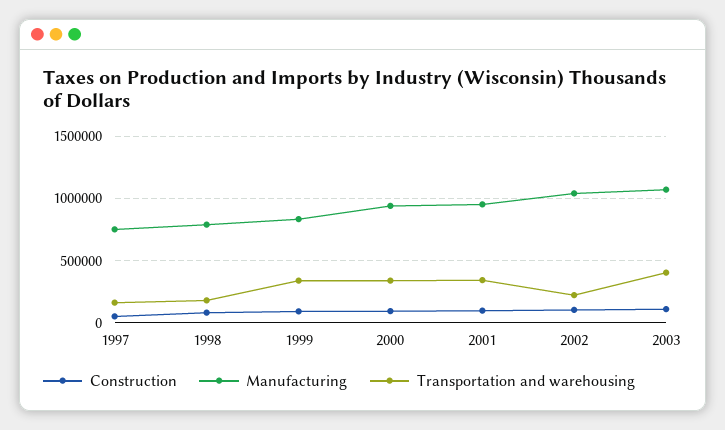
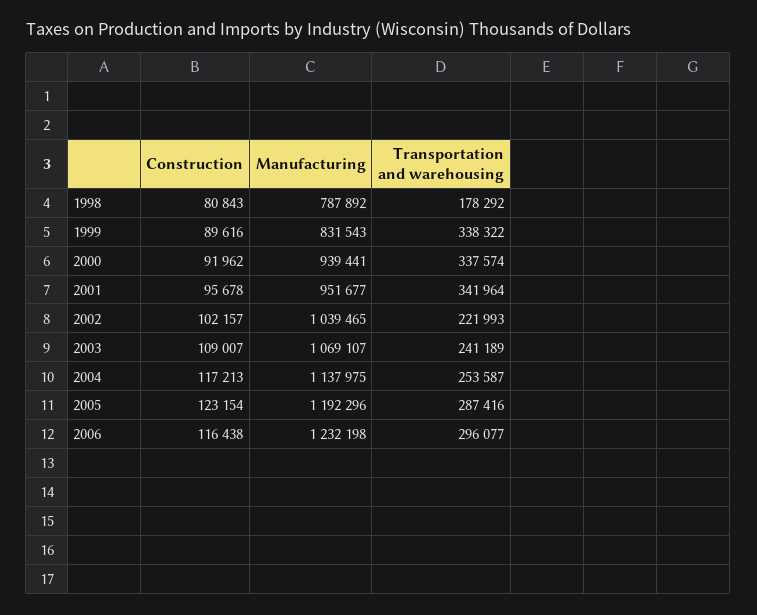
Construction, 1997: 50000 -> none
Manufacturing, 1997: 750000 -> none
Transportation and warehousing, 1997: 150000 -> none
Transportation and warehousing, 2003: 400000 -> 241189
Construction, 2004: none -> 117213
Manufacturing, 2004: none -> 1137975
Transportation and warehousing, 2004: none -> 253587
Construction, 2005: none -> 123154
Manufacturing, 2005: none -> 1192296
Transportation and warehousing, 2005: none -> 287416
Construction, 2006: none -> 116438
Manufacturing, 2006: none -> 1232198
Transportation and warehousing, 2006: none -> 296077

